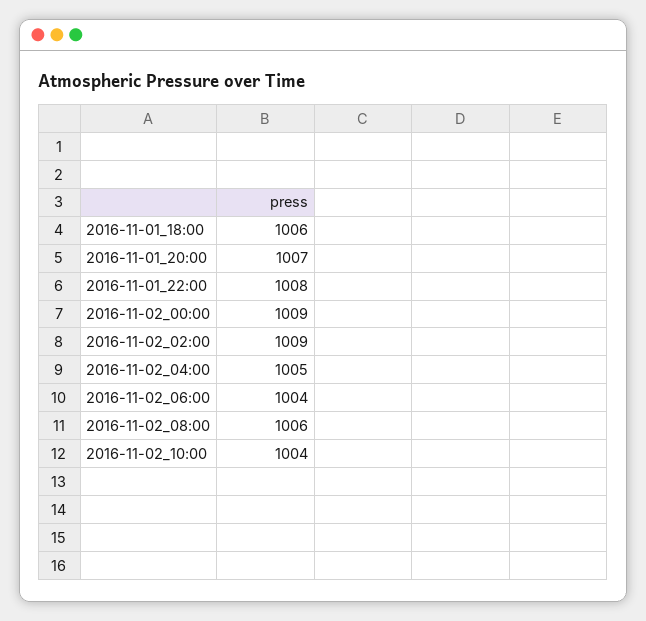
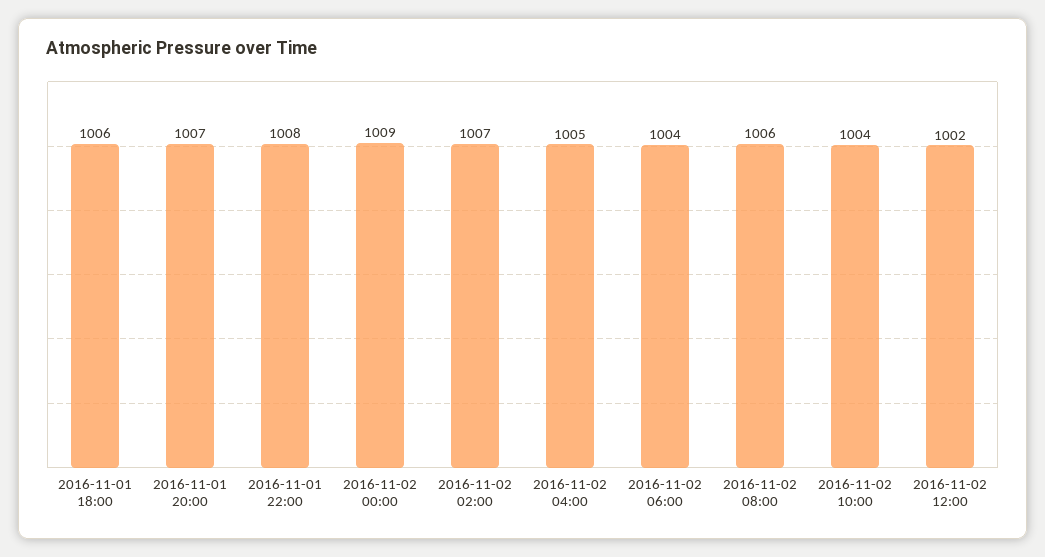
2016-11-02_02:00: 1009 -> 1007
2016-11-02 12:00: none -> 1002

